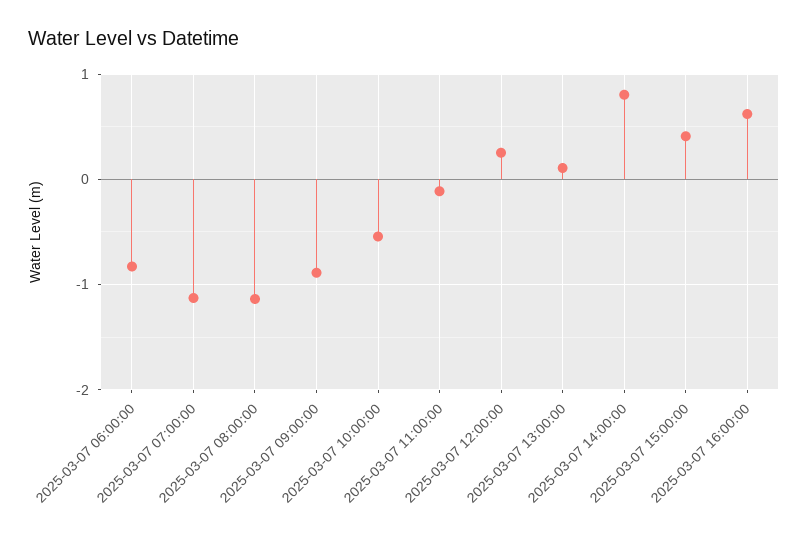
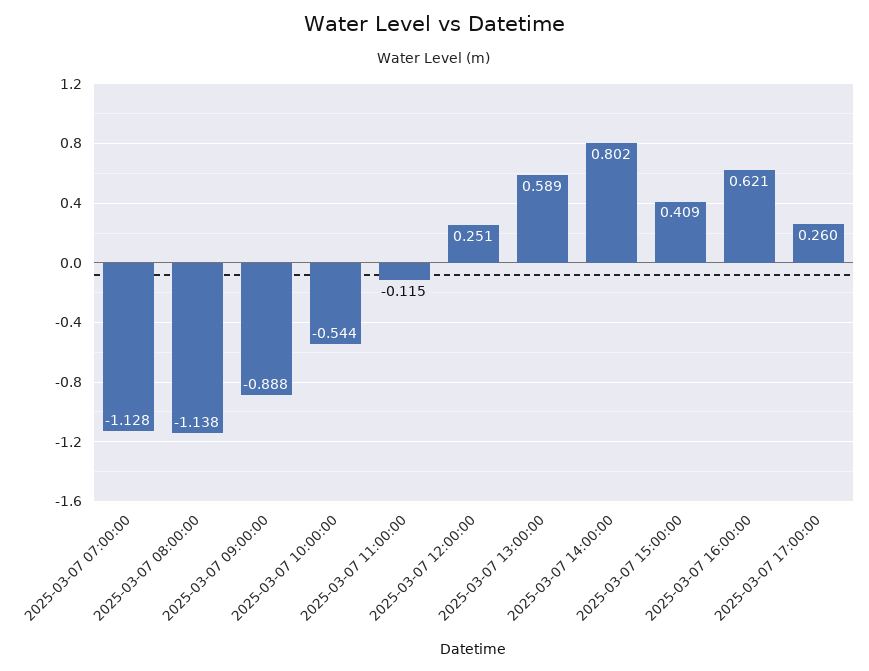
2025-03-07 06:00:00: -0.8 -> none
2025-03-07 13:00:00: 0.1 -> 0.589
2025-03-07 17:00:00: none -> 0.26

